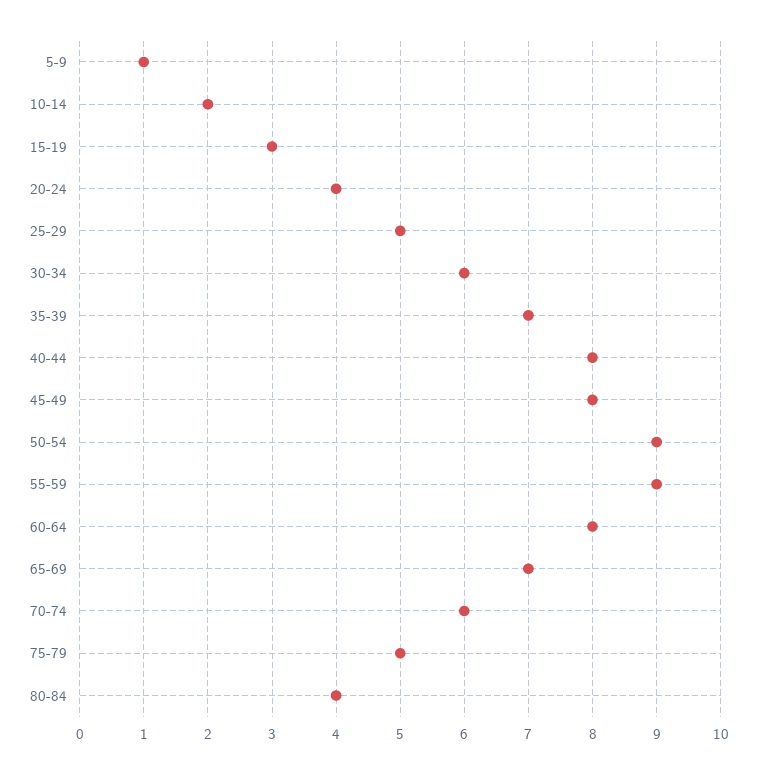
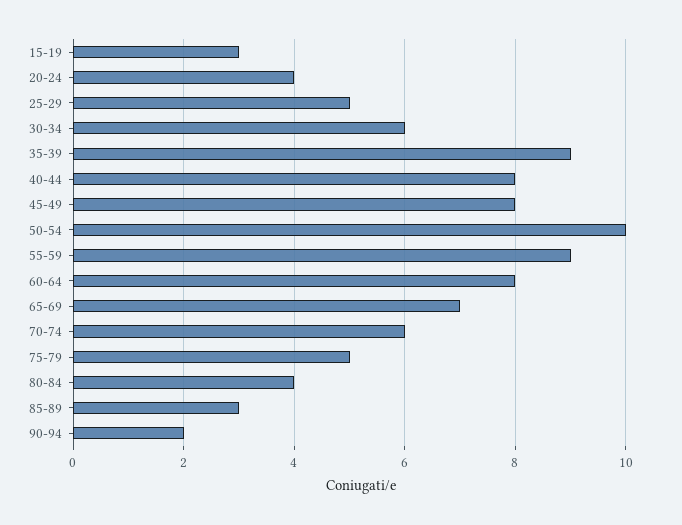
5-9: 1 -> none
10-14: 2 -> none
35-39: 7 -> 9
50-54: 9 -> 10
85-89: none -> 3
90-94: none -> 2

